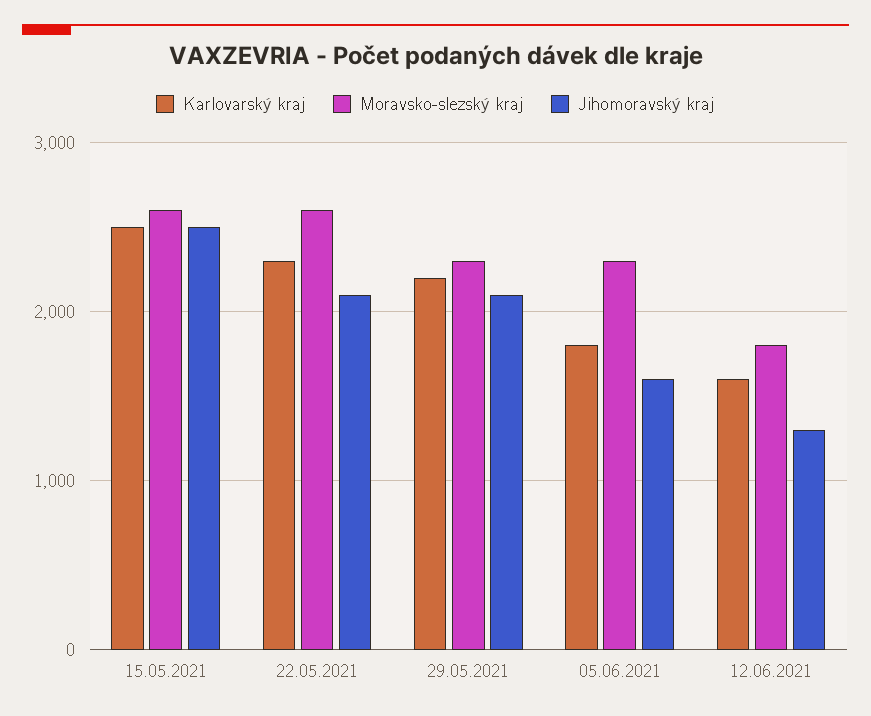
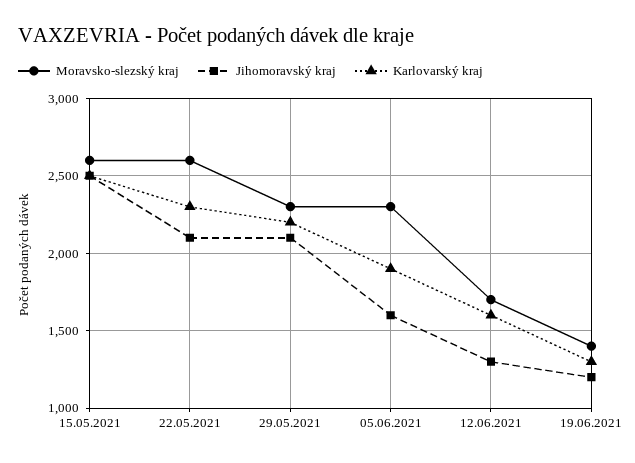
Karlovarský kraj, 05.06.2021: 1800 -> 1900
Moravsko-slezský kraj, 12.06.2021: 1800 -> 1700
Moravsko-slezský kraj, 19.06.2021: none -> 1400
Jihomoravský kraj, 19.06.2021: none -> 1200
Karlovarský kraj, 19.06.2021: none -> 1300

